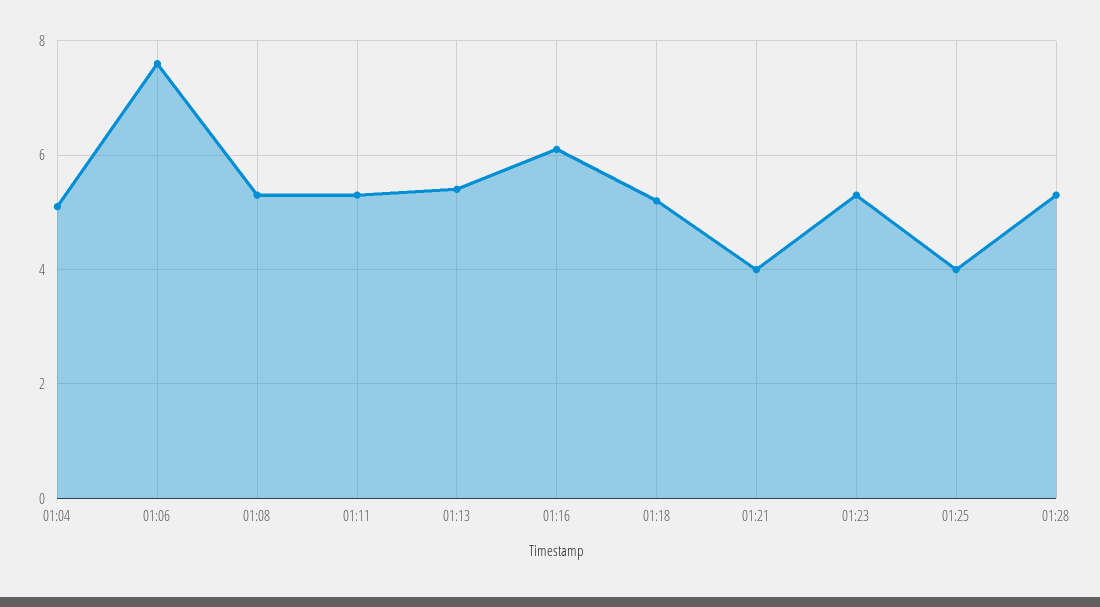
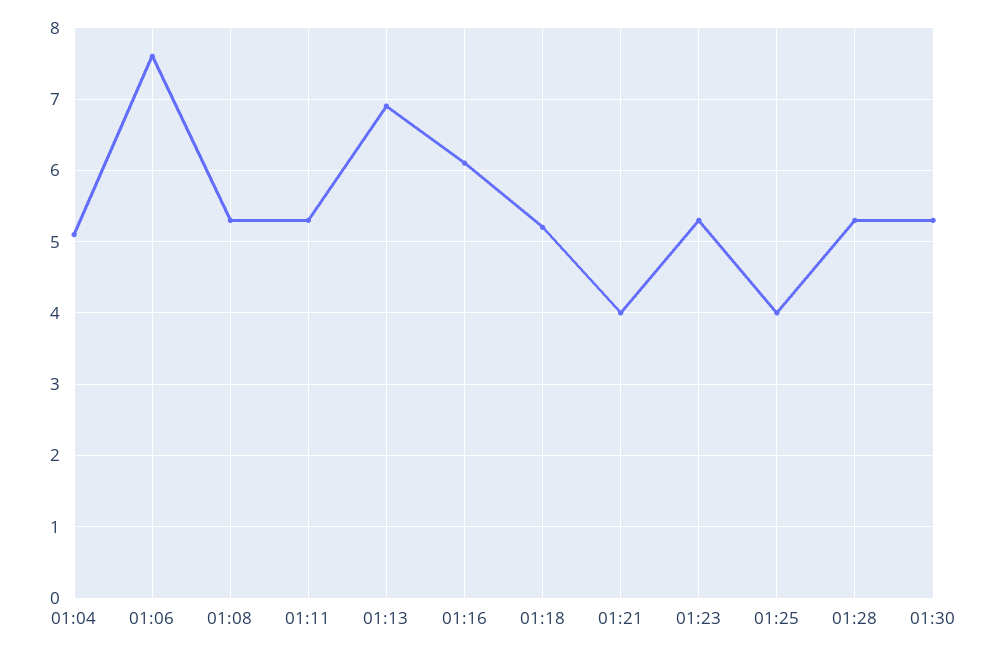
01:13: 5.5 -> 6.9
01:30: none -> 5.3

